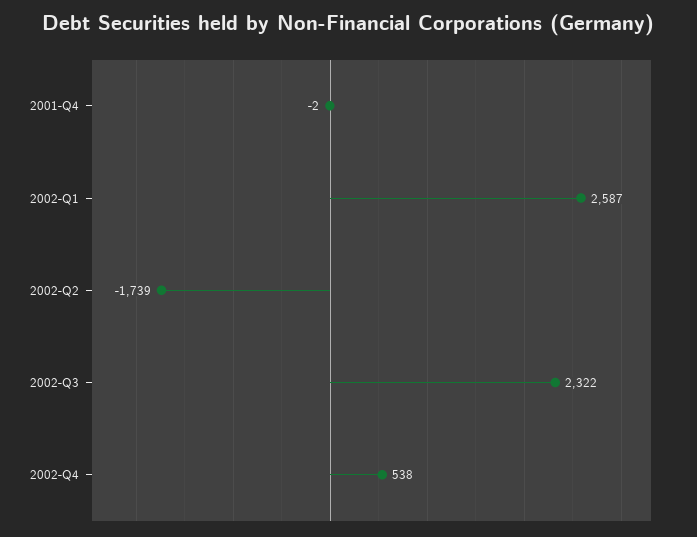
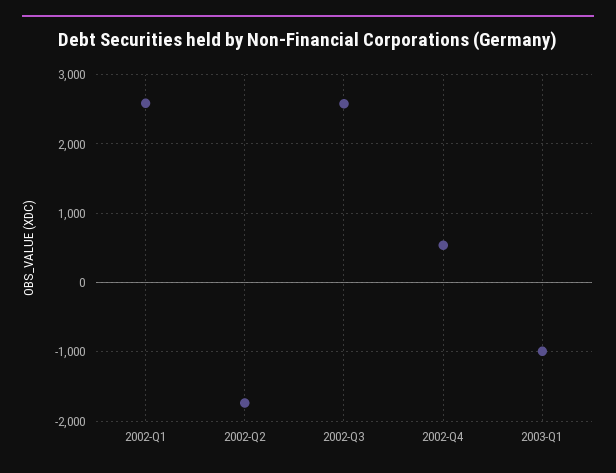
2001-Q4: -2 -> none
2002-Q3: 2322 -> 2600
2003-Q1: none -> -1000

